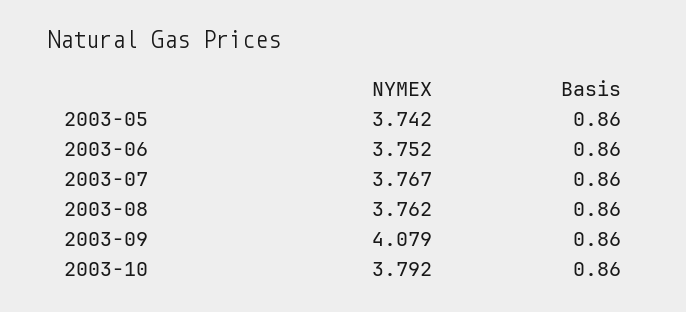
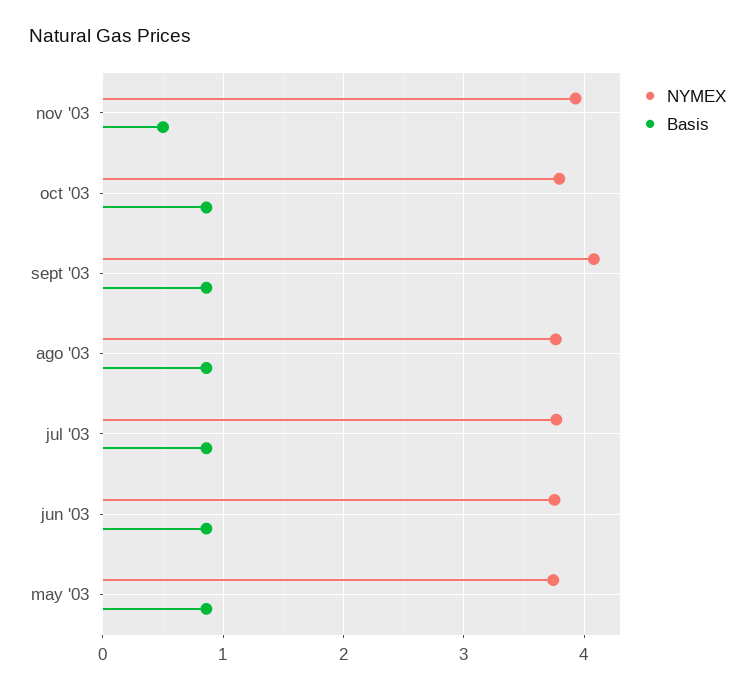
NYMEX, nov '03: none -> 3.9
Basis, nov '03: none -> 0.5

